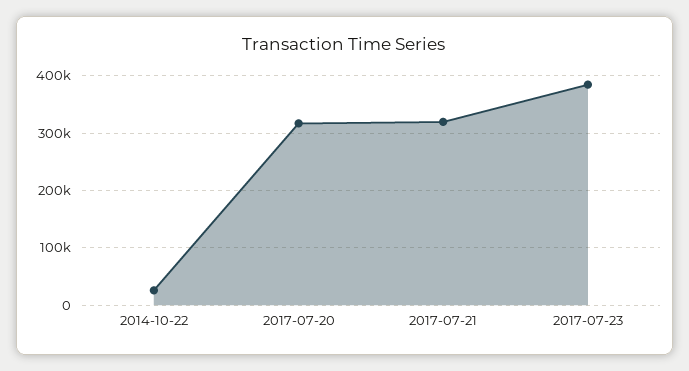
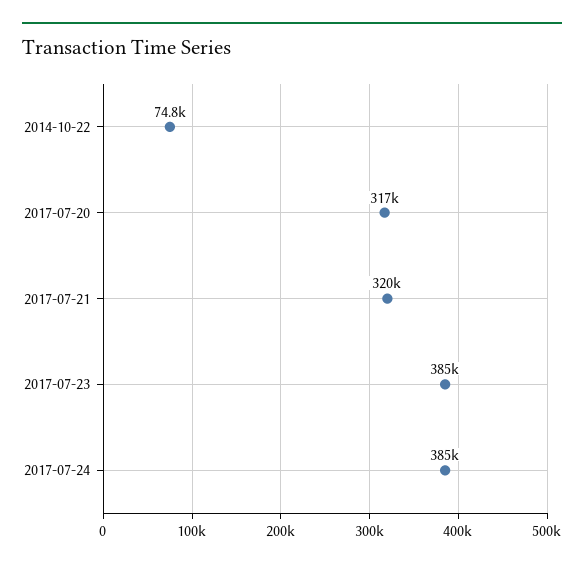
2014-10-22: 20000 -> 74800
2017-07-24: none -> 385000

